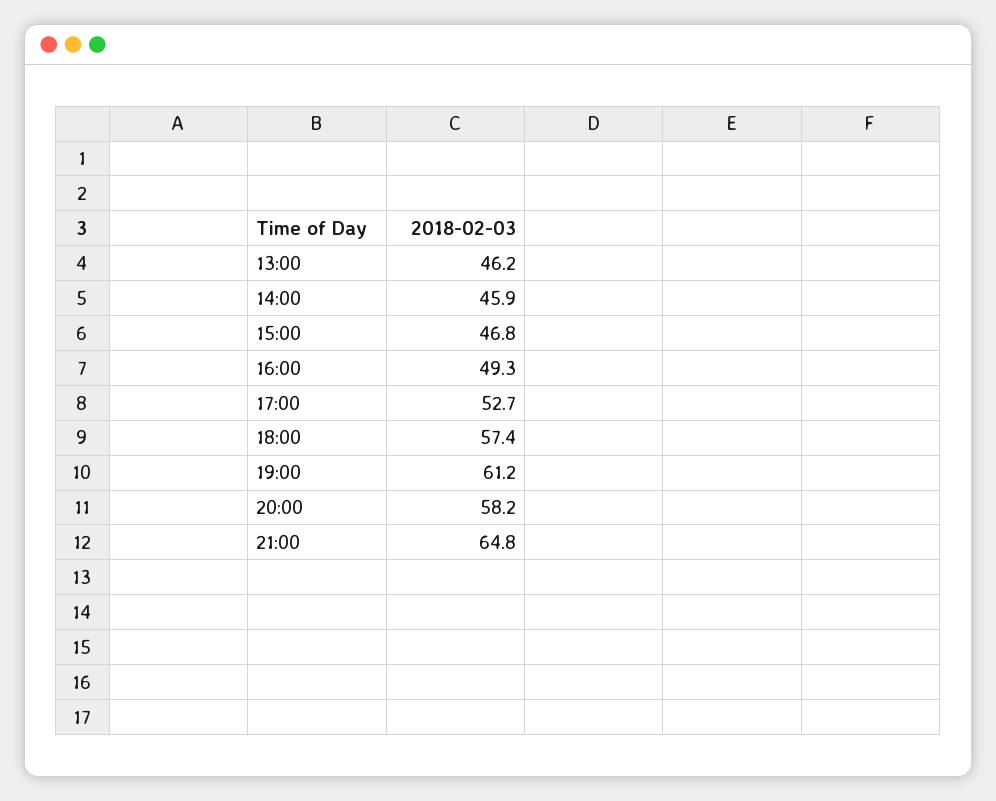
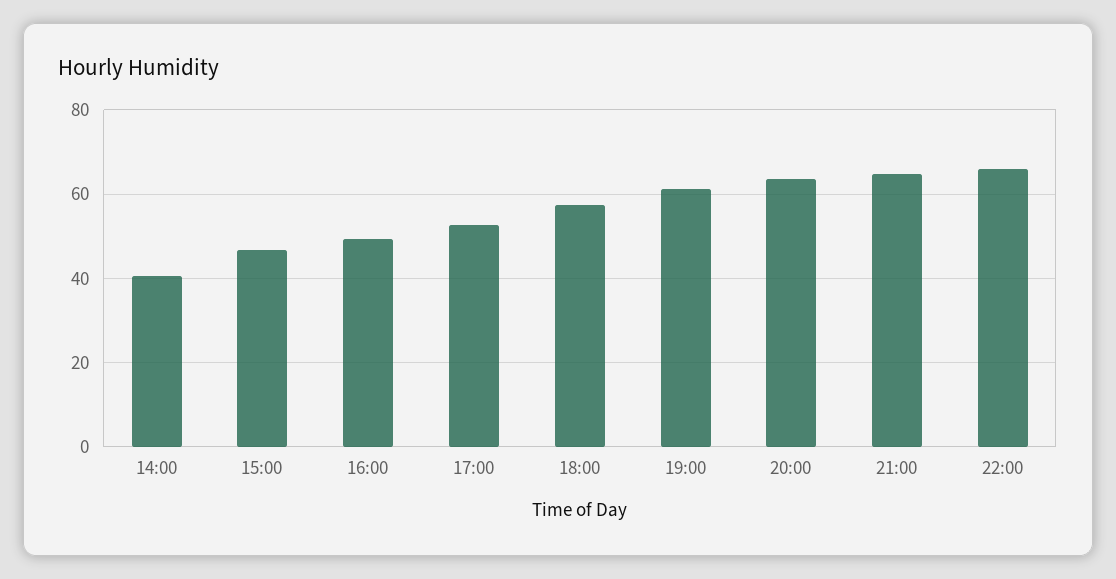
13:00: 46.2 -> none
14:00: 45.9 -> 40
20:00: 58.2 -> 64
22:00: none -> 66

